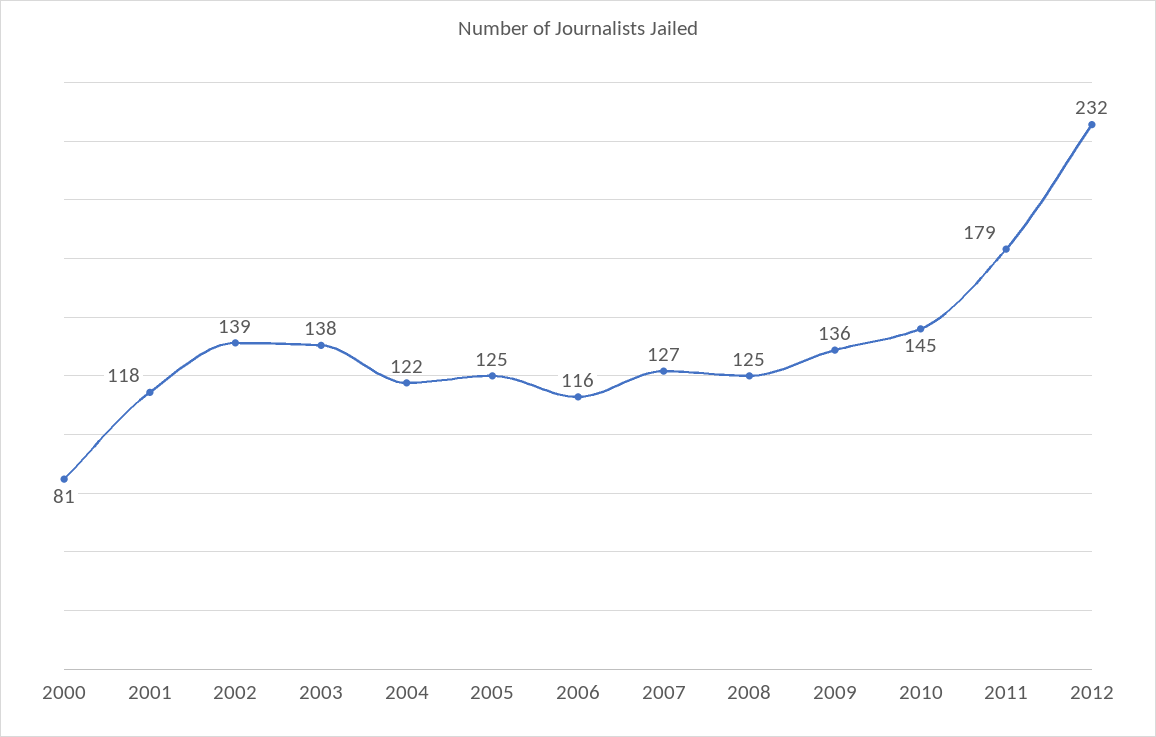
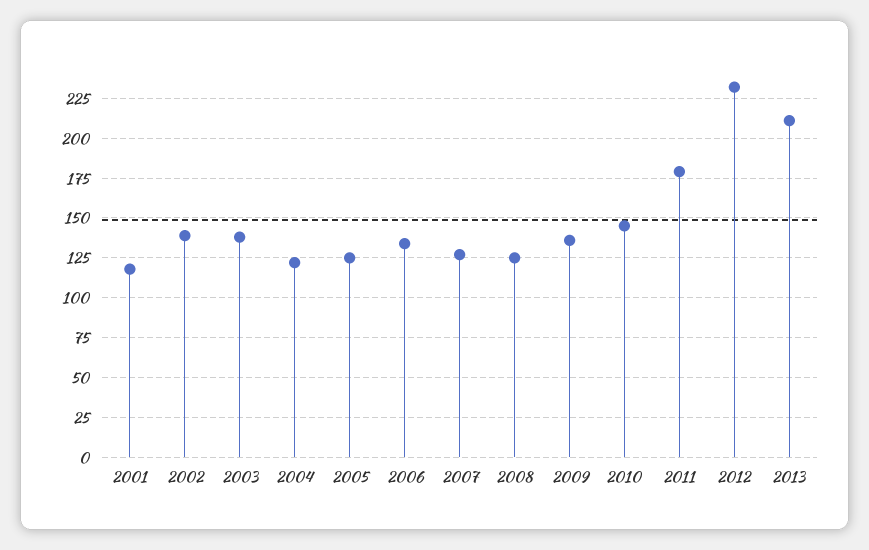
2000: 81 -> none
2006: 116 -> 135
2013: none -> 210

